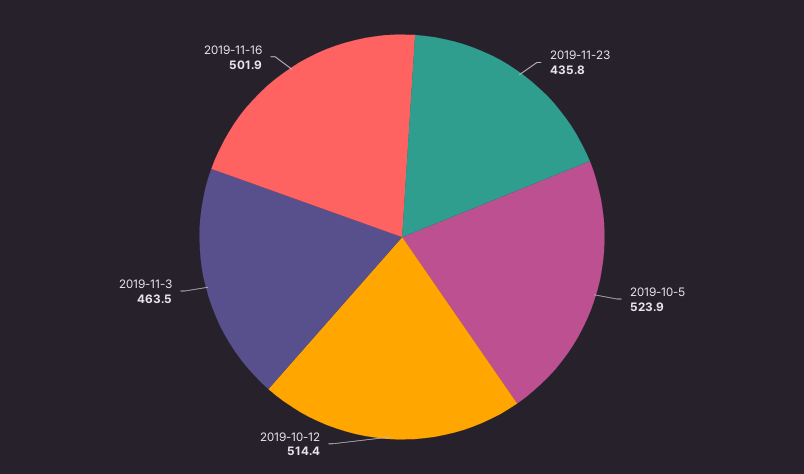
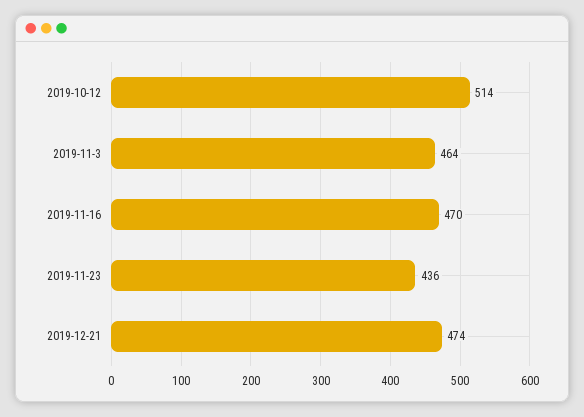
2019-10-5: 523.9 -> none
2019-11-16: 501.9 -> 470
2019-12-21: none -> 474

